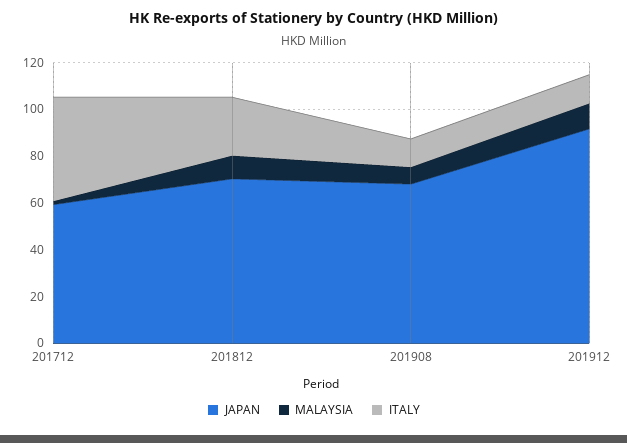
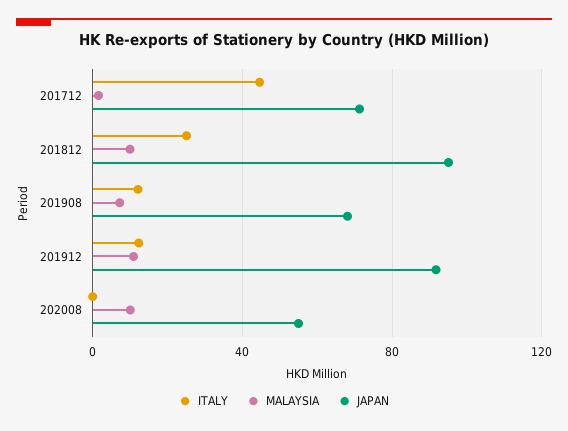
JAPAN, 201712: 60 -> 70
JAPAN, 201812: 70 -> 95
ITALY, 202008: none -> 0
MALAYSIA, 202008: none -> 10
JAPAN, 202008: none -> 55

